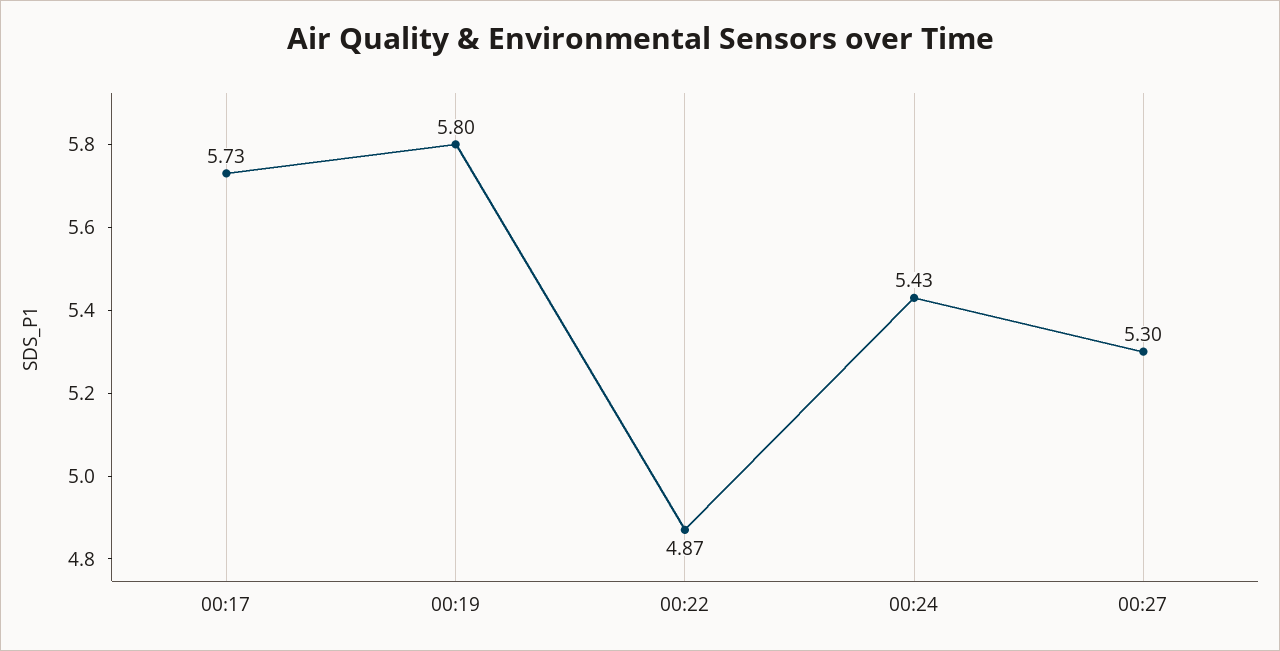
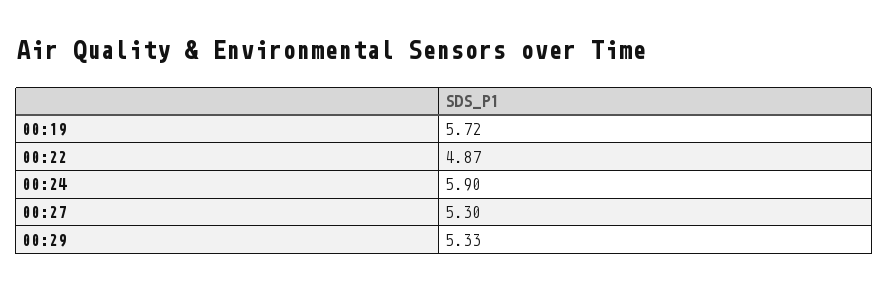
00:17: 5.73 -> none
00:19: 5.8 -> 5.72
00:24: 5.43 -> 5.9
00:29: none -> 5.33

